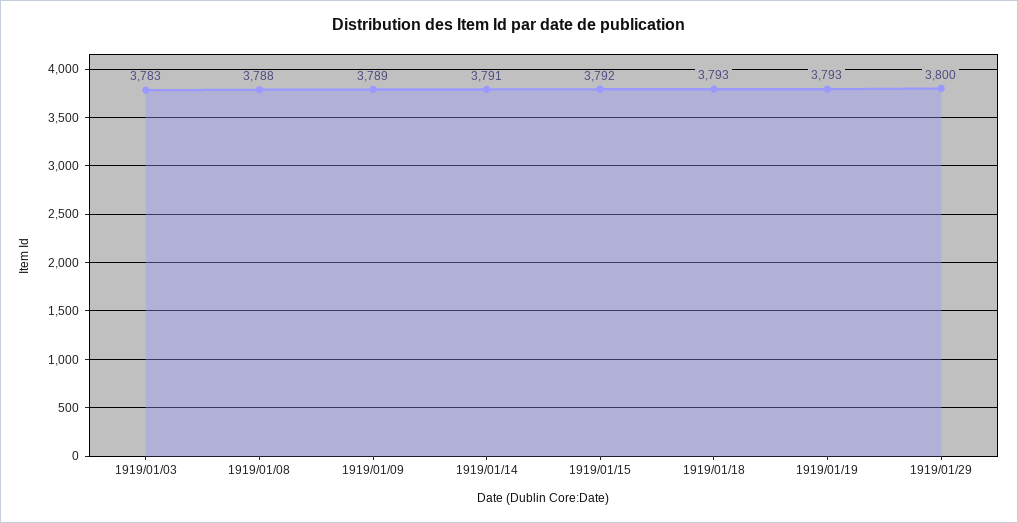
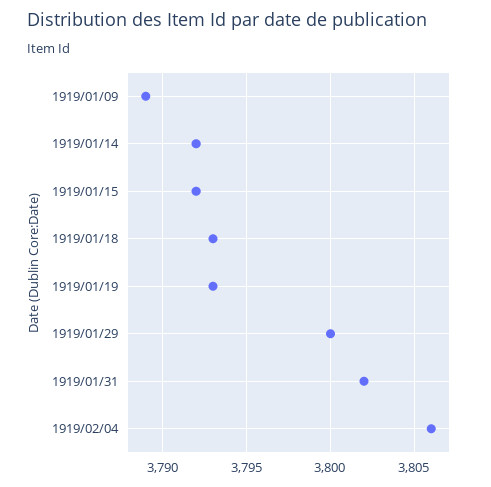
1919/01/03: 3783 -> none
1919/01/08: 3788 -> none
1919/01/14: 3791 -> 3792
1919/01/31: none -> 3802
1919/02/04: none -> 3806

